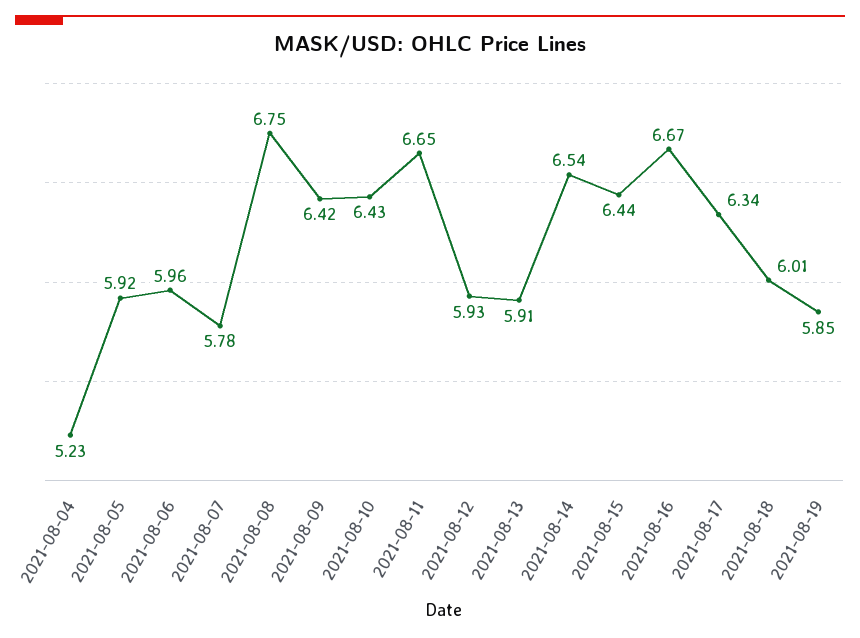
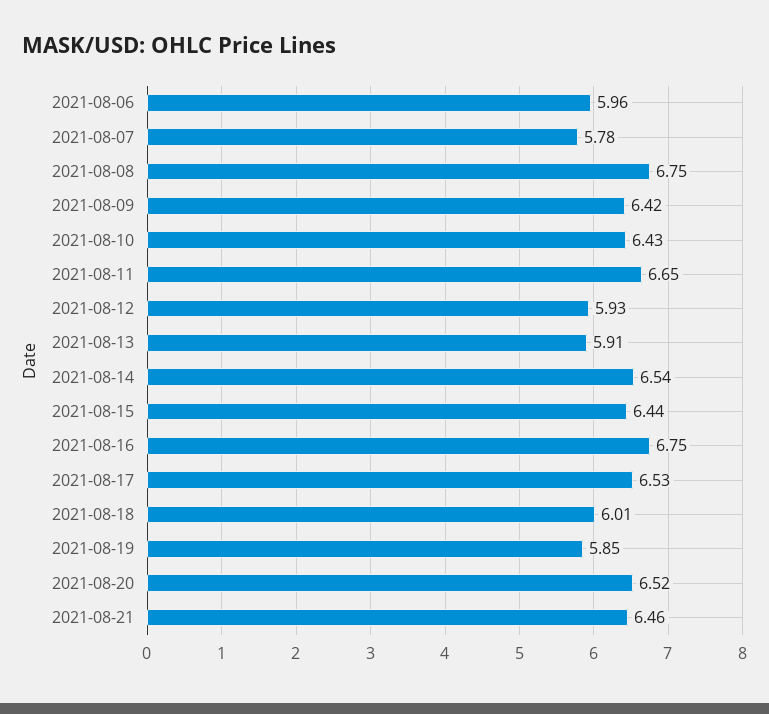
2021-08-04: 5.23 -> none
2021-08-05: 5.92 -> none
2021-08-16: 6.67 -> 6.75
2021-08-17: 6.34 -> 6.53
2021-08-20: none -> 6.52
2021-08-21: none -> 6.46

